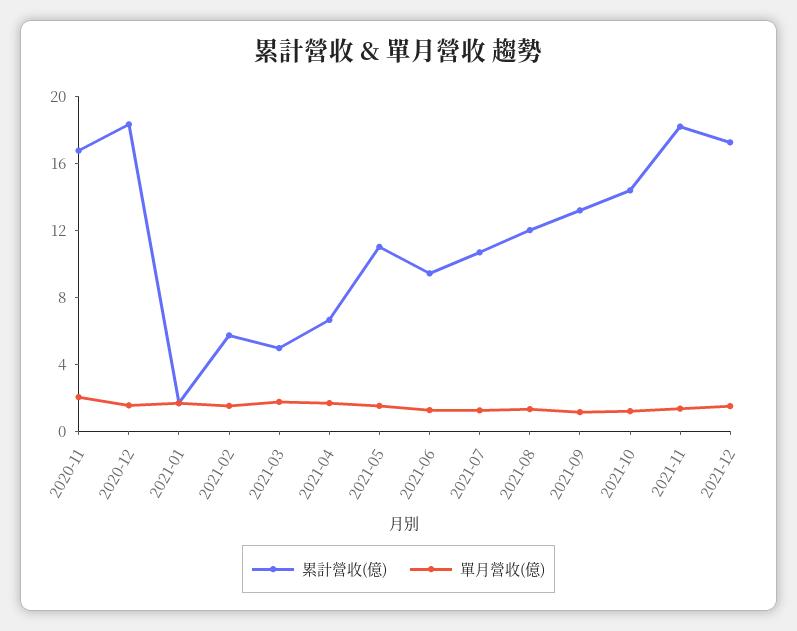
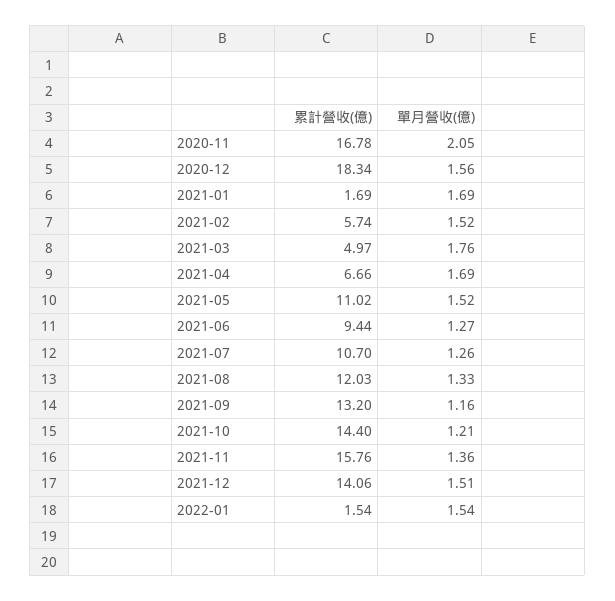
累計營收(億), 2021-11: 18 -> 15.76
累計營收(億), 2021-12: 17 -> 14.06
累計營收(億), 2022-01: none -> 1.54
單月營收(億), 2022-01: none -> 1.54

